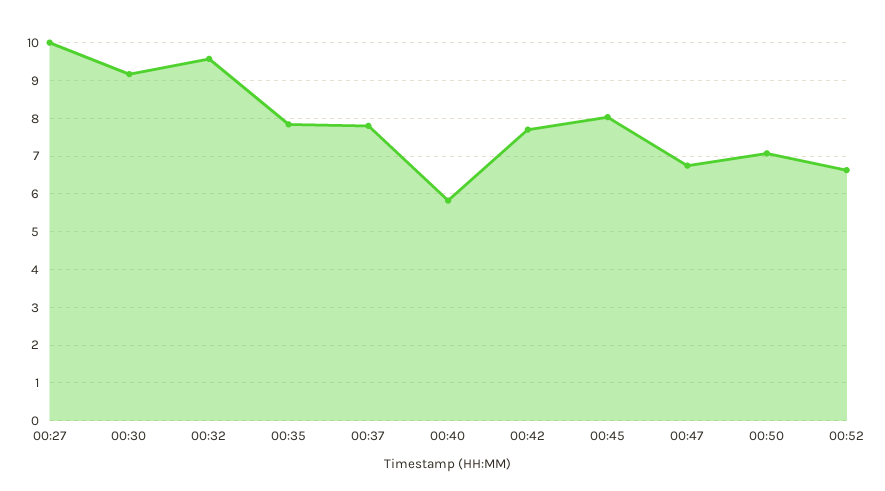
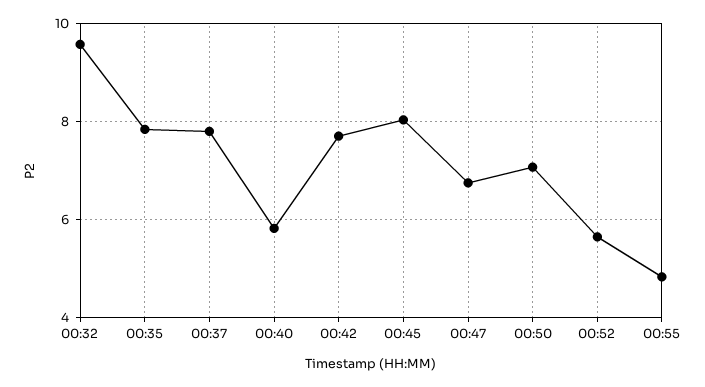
00:27: 10 -> none
00:30: 9.2 -> none
00:52: 6.6 -> 5.6
00:55: none -> 4.8

